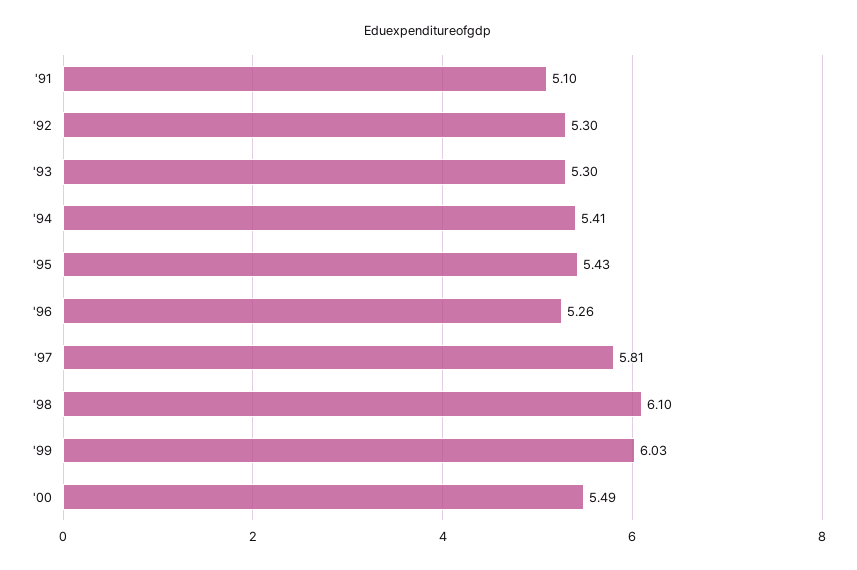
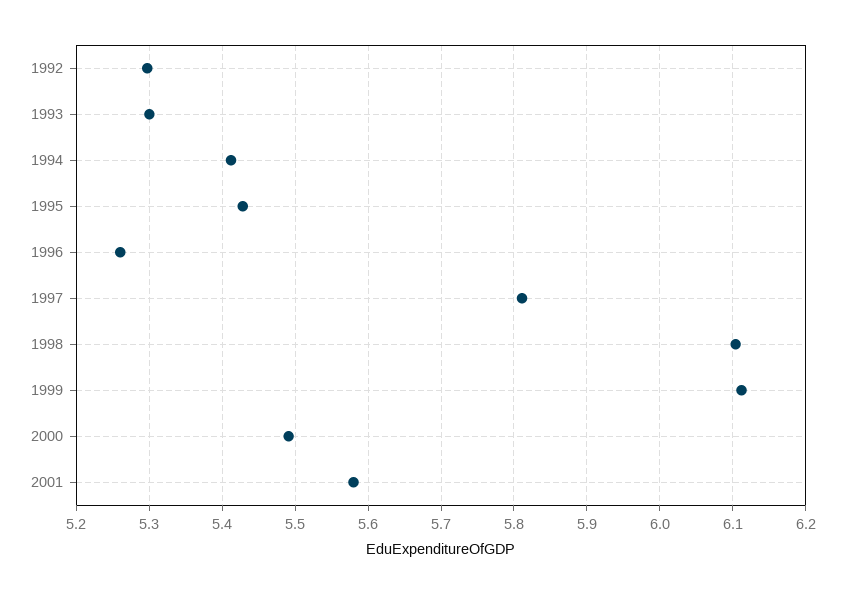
'91: 5.1 -> none
'99: 6.03 -> 6.11
2001: none -> 5.58

